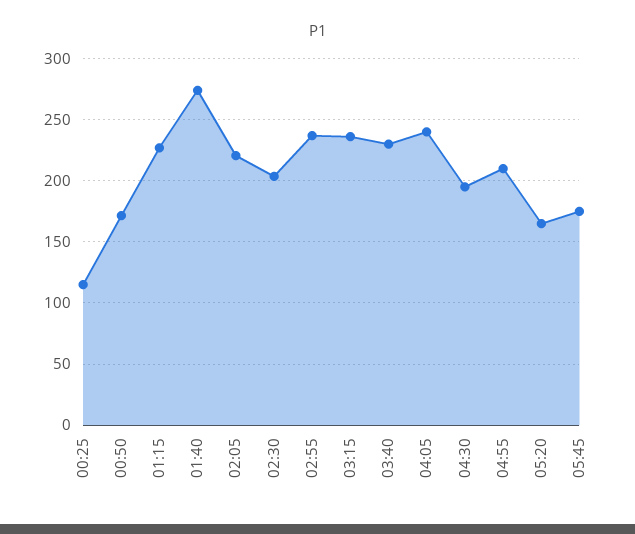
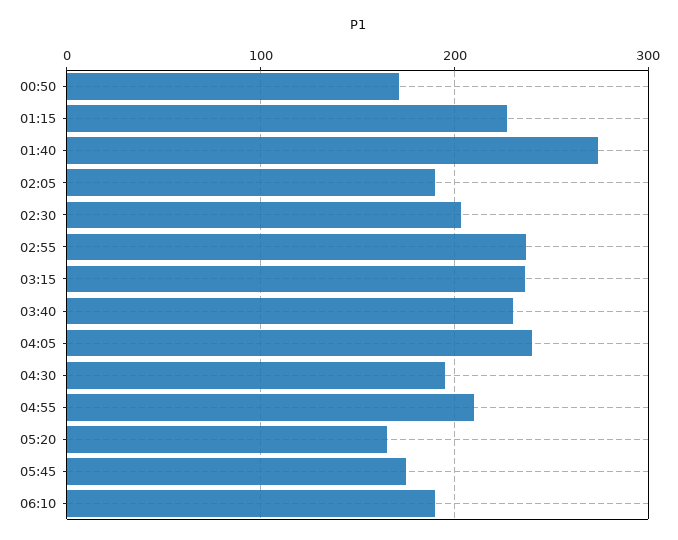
00:25: 115 -> none
02:05: 220 -> 190
06:10: none -> 190

